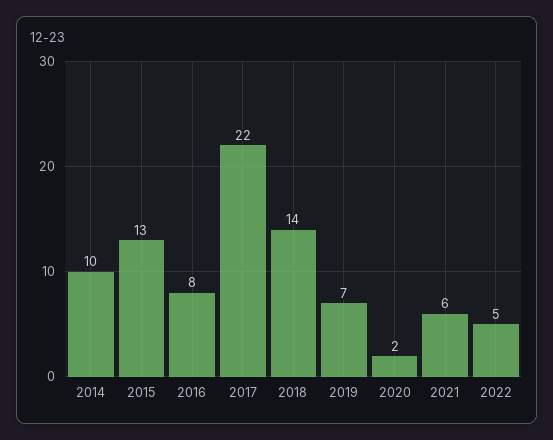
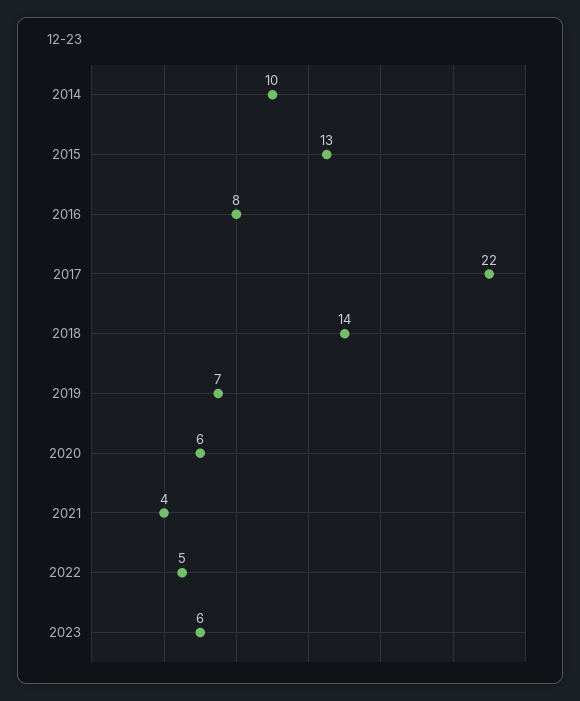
2020: 2 -> 6
2021: 6 -> 4
2023: none -> 6

